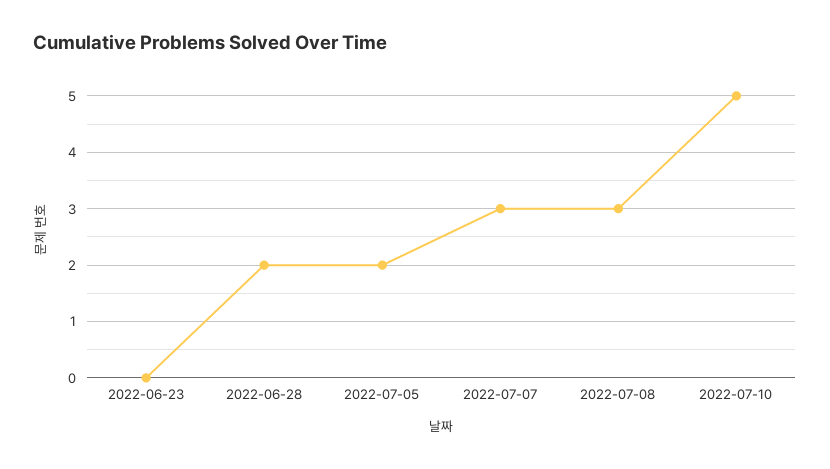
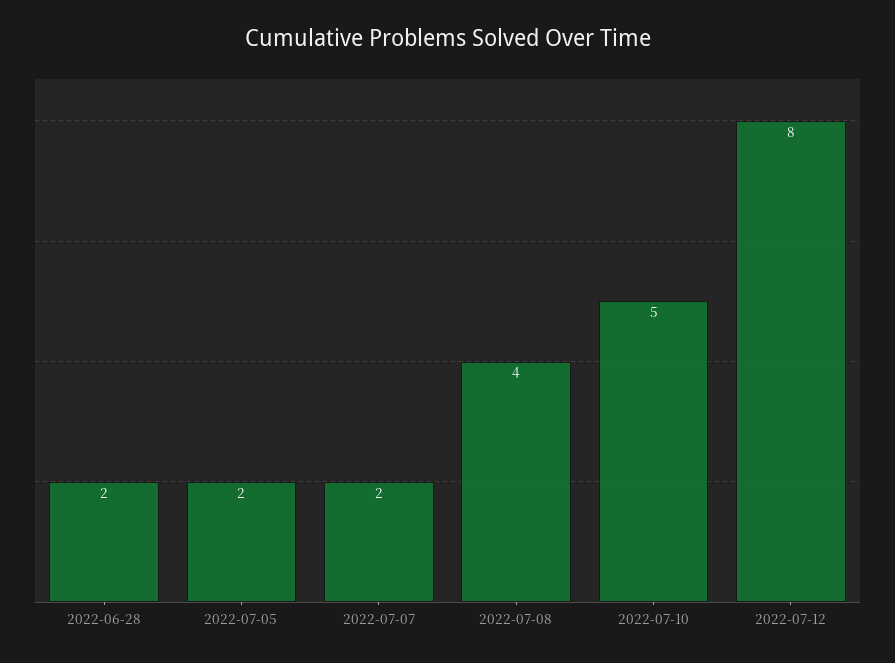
2022-06-23: 0 -> none
2022-07-07: 3 -> 2
2022-07-08: 3 -> 4
2022-07-12: none -> 8

